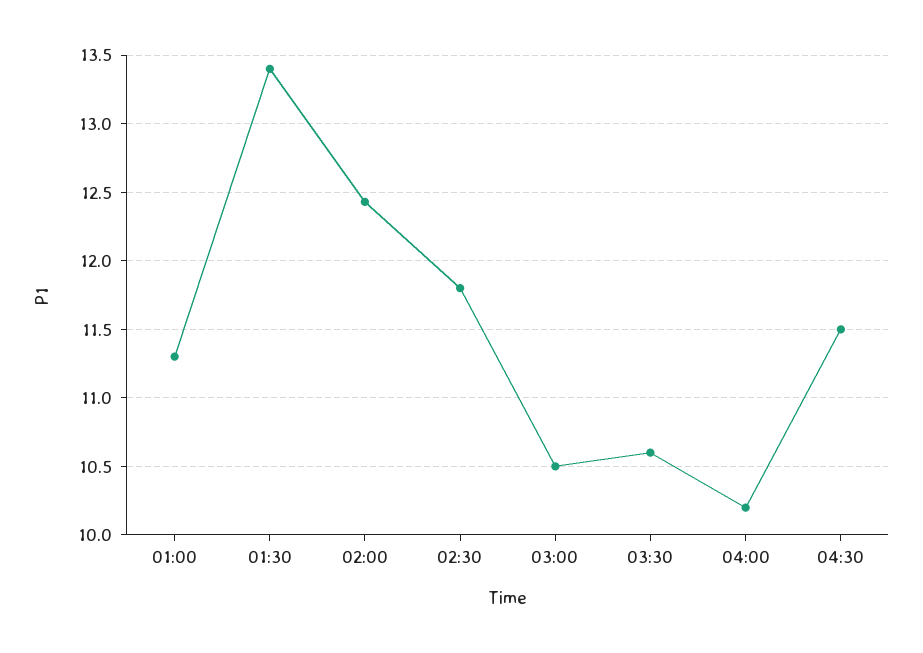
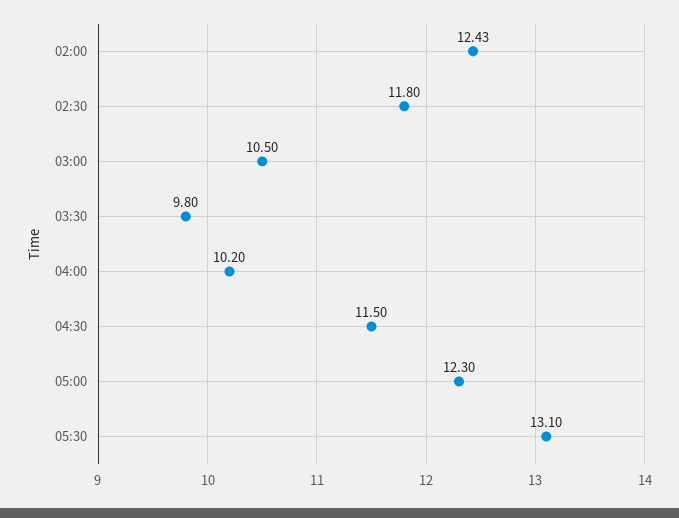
01:00: 11.3 -> none
01:30: 13.4 -> none
03:30: 10.6 -> 9.8
05:00: none -> 12.3
05:30: none -> 13.1

